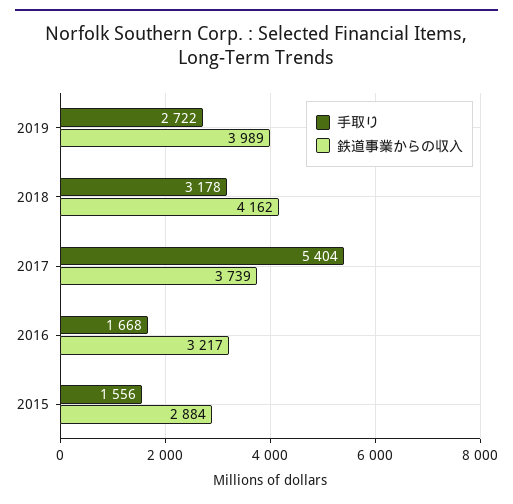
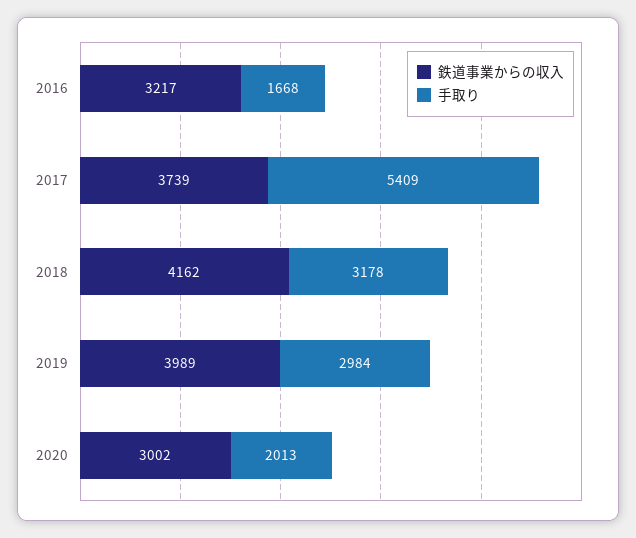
手取り, 2019: 2722 -> 2984
手取り, 2017: 5404 -> 5409
手取り, 2015: 1556 -> none
鉄道事業からの収入, 2015: 2884 -> none
鉄道事業からの収入, 2020: none -> 3002
手取り, 2020: none -> 2013

